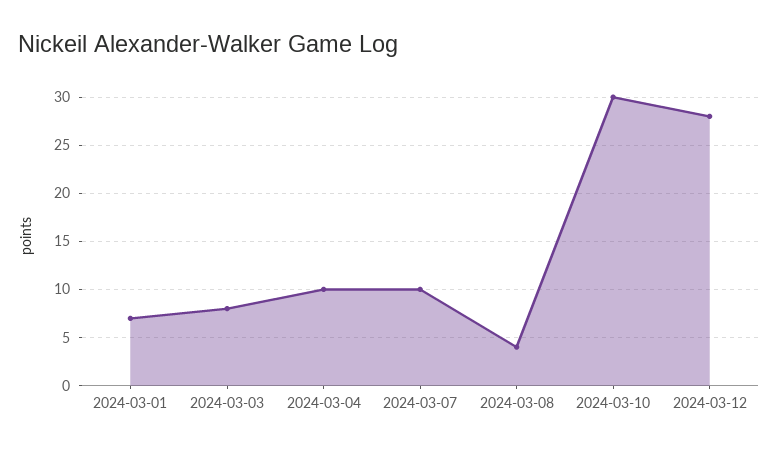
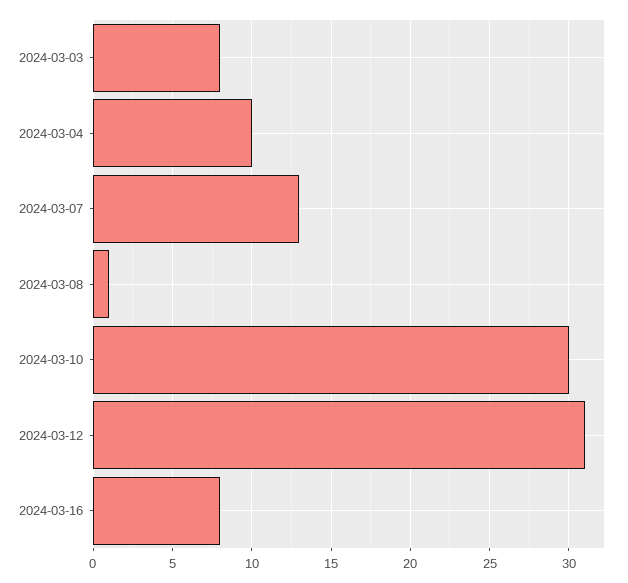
2024-03-01: 7 -> none
2024-03-07: 10 -> 13
2024-03-08: 4 -> 1
2024-03-12: 28 -> 31
2024-03-16: none -> 8

